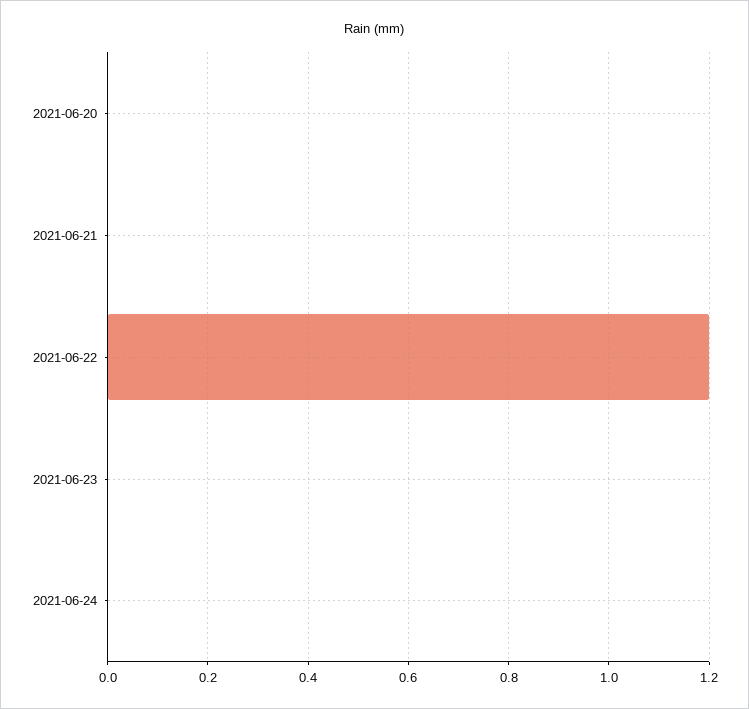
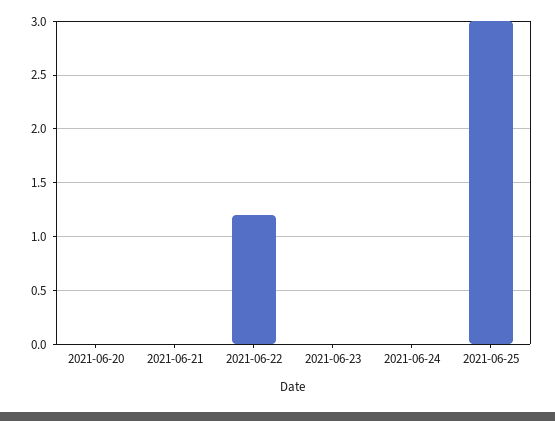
2021-06-25: none -> 3

